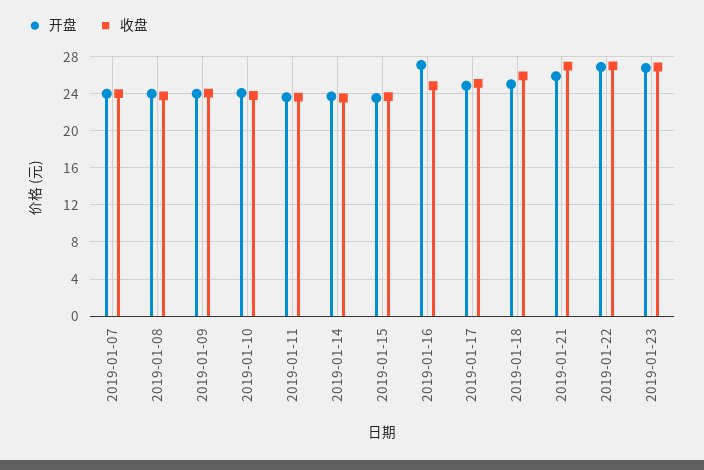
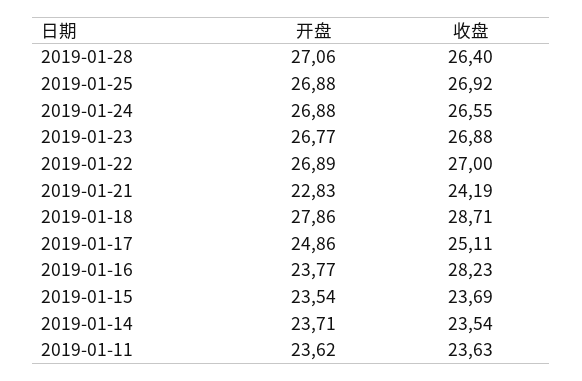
开盘, 2019-01-07: 24 -> none
收盘, 2019-01-07: 24 -> none
开盘, 2019-01-08: 24 -> none
收盘, 2019-01-08: 24 -> none
开盘, 2019-01-09: 24 -> none
收盘, 2019-01-09: 24 -> none
开盘, 2019-01-10: 24 -> none
收盘, 2019-01-10: 24 -> none
开盘, 2019-01-16: 27 -> 23.77
收盘, 2019-01-16: 25 -> 28.23
开盘, 2019-01-18: 25 -> 27.86
收盘, 2019-01-18: 26 -> 28.71
开盘, 2019-01-21: 26 -> 22.83
收盘, 2019-01-21: 27 -> 24.19
开盘, 2019-01-28: none -> 27.06
收盘, 2019-01-28: none -> 26.4
开盘, 2019-01-25: none -> 26.88
收盘, 2019-01-25: none -> 26.92
开盘, 2019-01-24: none -> 26.88
收盘, 2019-01-24: none -> 26.55

